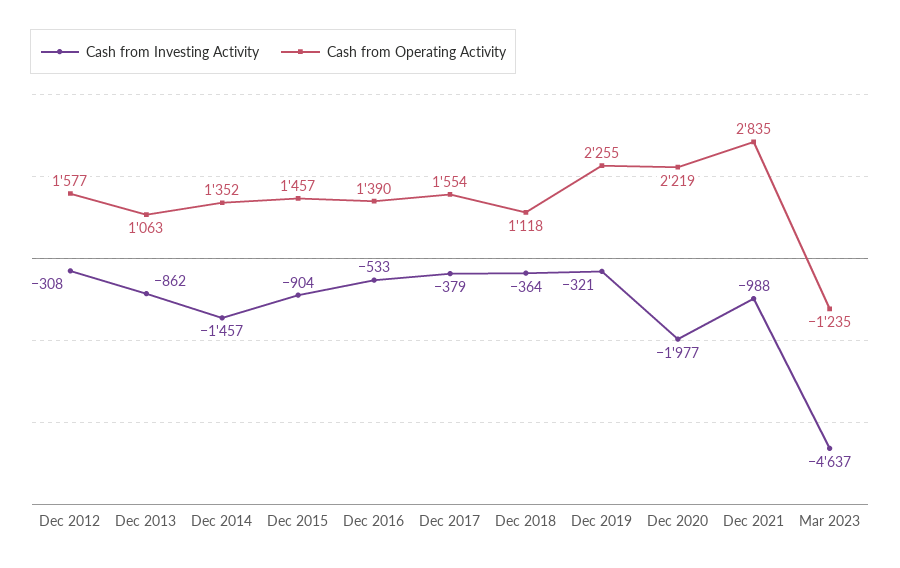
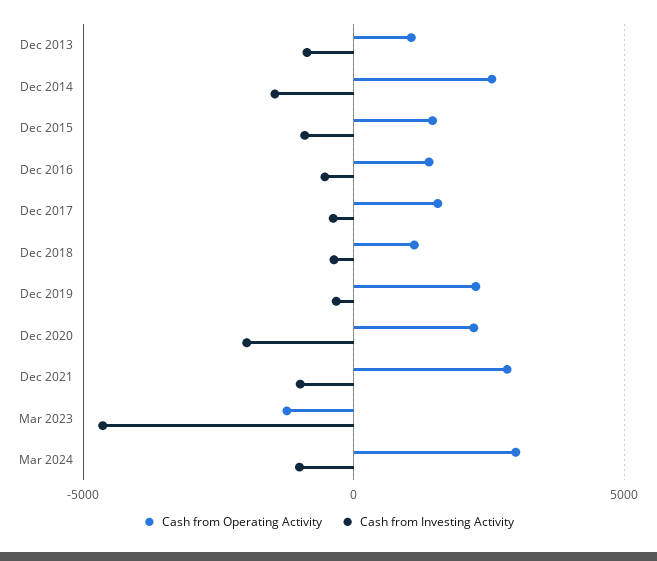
Cash from Investing Activity, Dec 2012: -308 -> none
Cash from Operating Activity, Dec 2012: 1577 -> none
Cash from Operating Activity, Dec 2014: 1352 -> 2500
Cash from Operating Activity, Mar 2024: none -> 3000
Cash from Investing Activity, Mar 2024: none -> -1000

